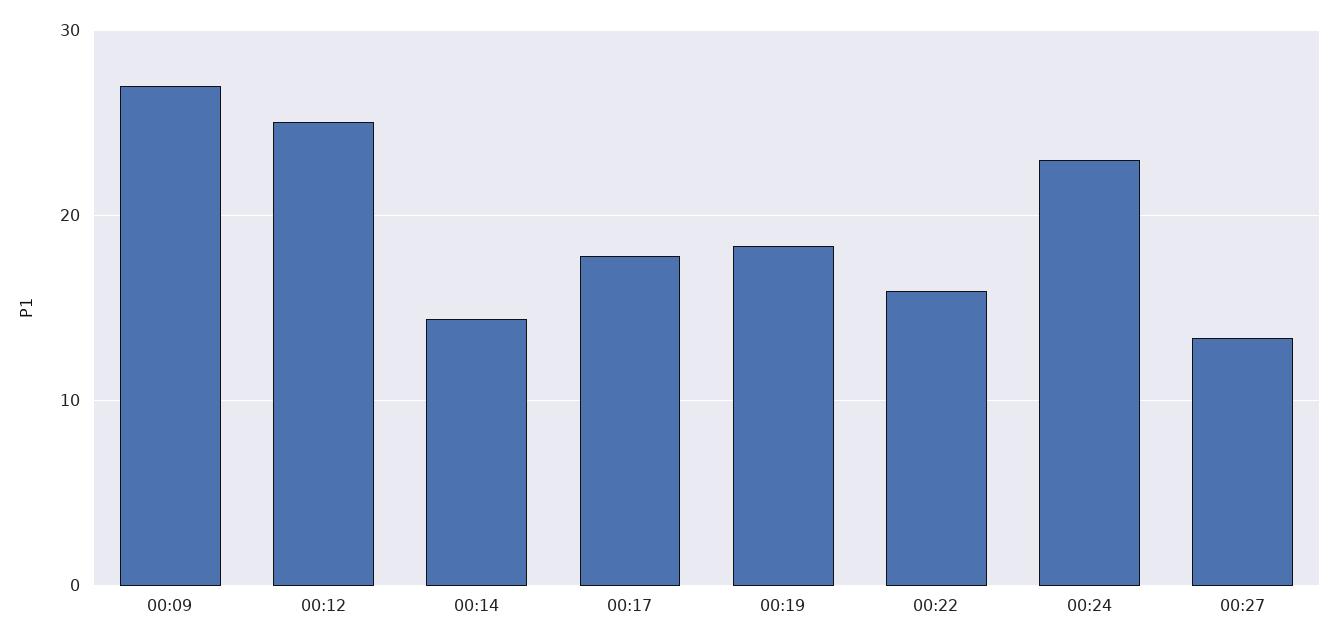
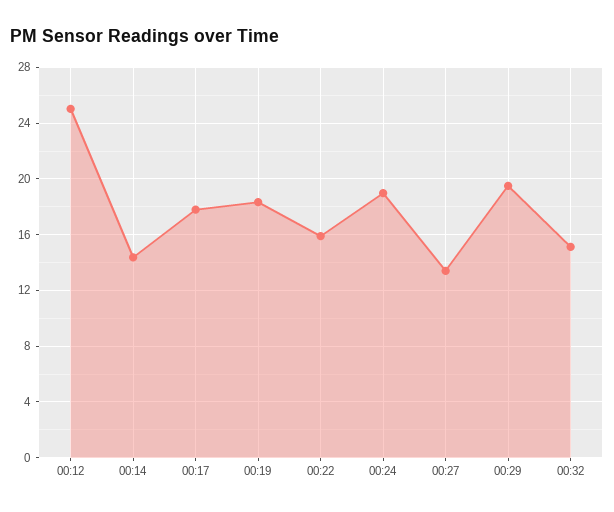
00:09: 27 -> none
00:24: 23 -> 19
00:29: none -> 19.5
00:32: none -> 15

